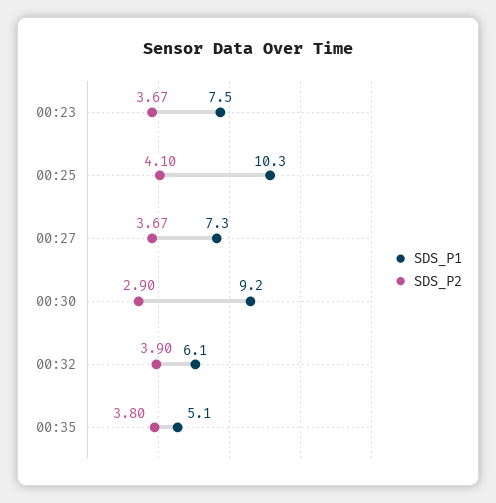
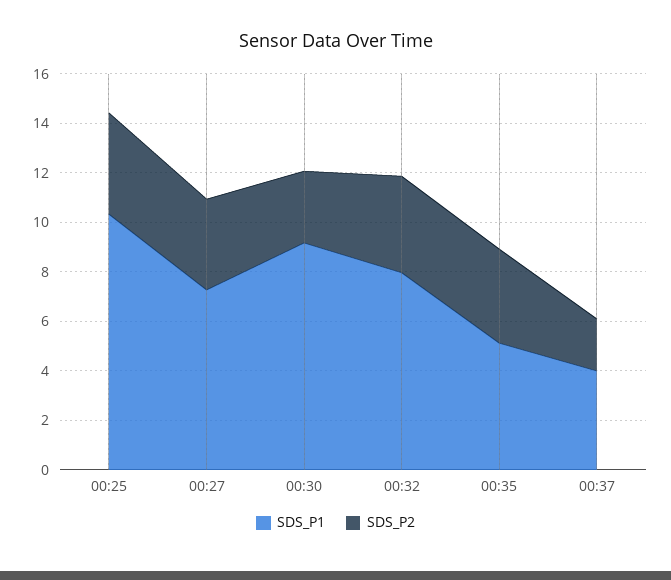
SDS_P1, 00:23: 7.5 -> none
SDS_P2, 00:23: 3.67 -> none
SDS_P1, 00:32: 6.1 -> 8
SDS_P1, 00:37: none -> 4
SDS_P2, 00:37: none -> 2

